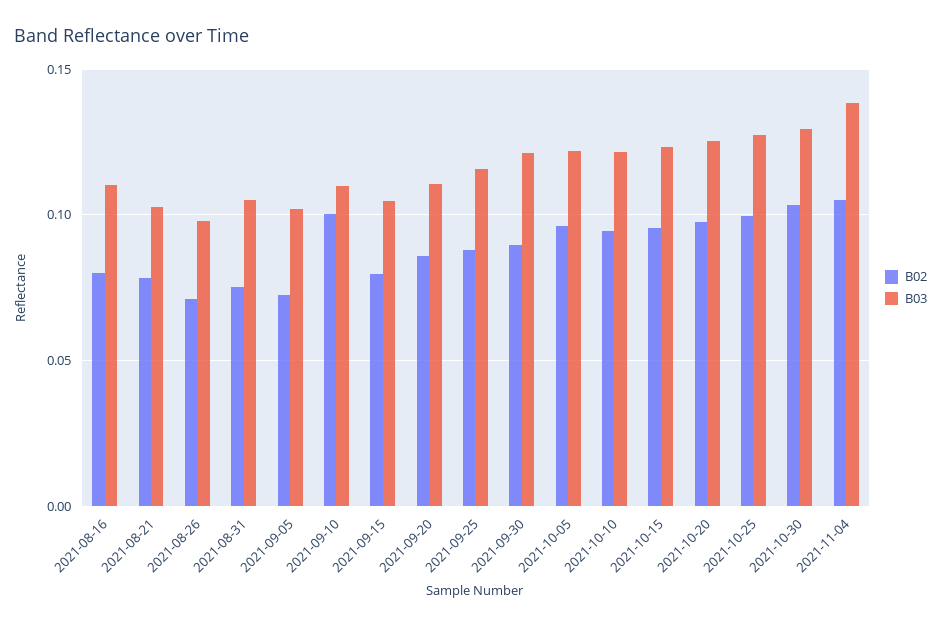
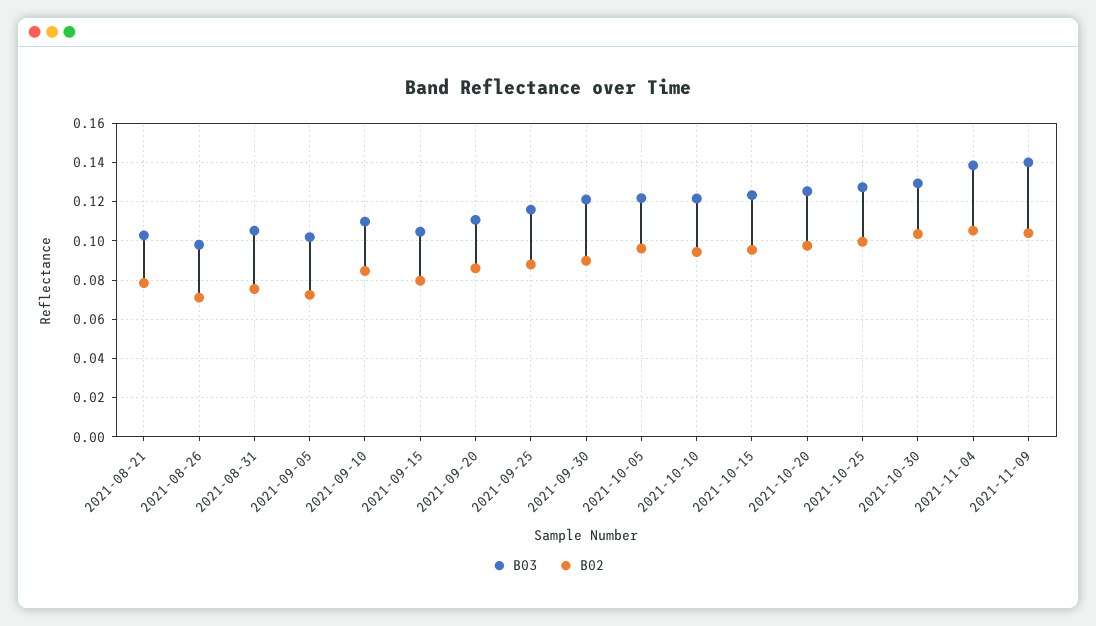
B02, 2021-08-16: 0.08 -> none
B03, 2021-08-16: 0.11 -> none
B02, 2021-09-10: 0.1 -> 0.085
B03, 2021-11-09: none -> 0.14
B02, 2021-11-09: none -> 0.105

